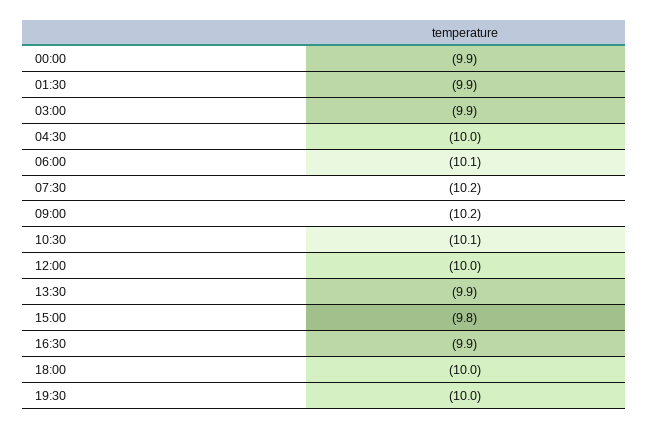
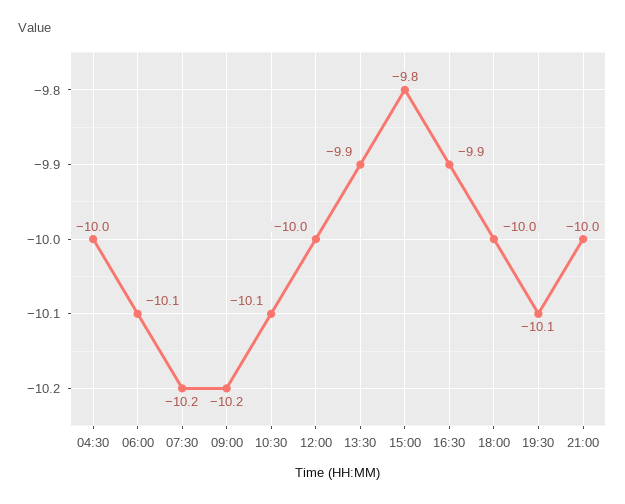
00:00: -9.9 -> none
01:30: -9.9 -> none
03:00: -9.9 -> none
19:30: -10 -> -10.1
21:00: none -> -10

